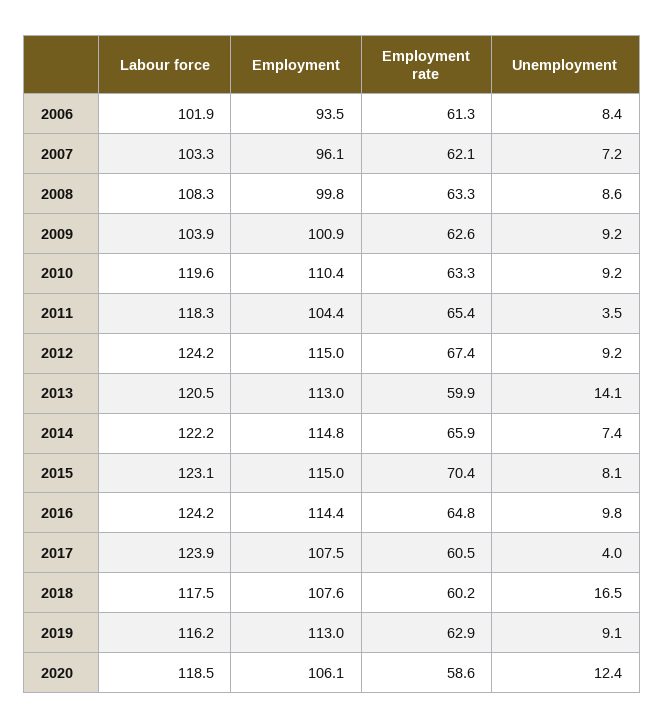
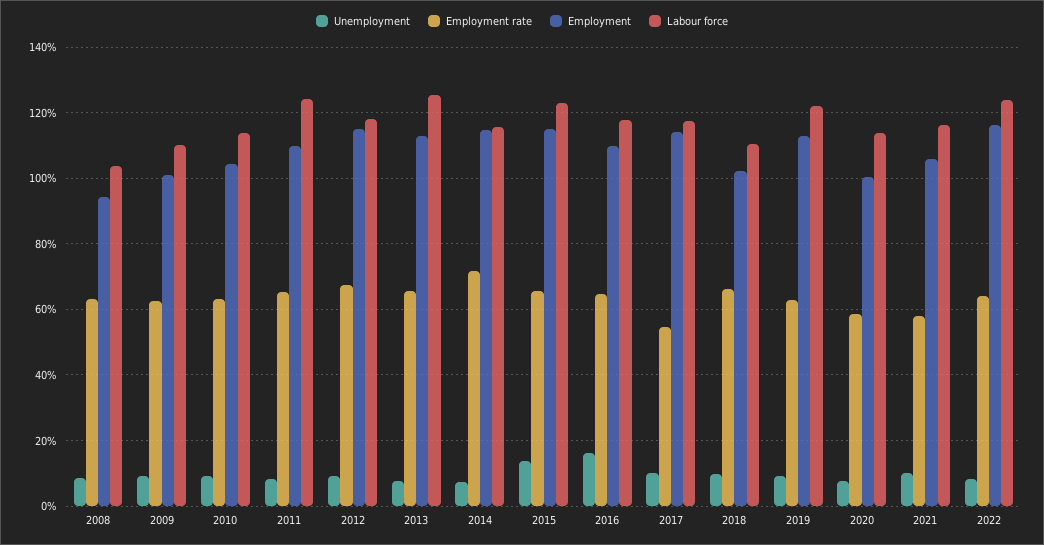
Labour force, 2006: 101.9 -> none
Employment, 2006: 93.5 -> none
Employment rate, 2006: 61.3 -> none
Unemployment, 2006: 8.4 -> none
Labour force, 2007: 103.3 -> none
Employment, 2007: 96.1 -> none
Employment rate, 2007: 62.1 -> none
Unemployment, 2007: 7.2 -> none
Labour force, 2008: 108.3 -> 104
Employment, 2008: 99.8 -> 94
Labour force, 2009: 103.9 -> 110
Labour force, 2010: 119.6 -> 114
Employment, 2010: 110.4 -> 104
Labour force, 2011: 118.3 -> 124
Employment, 2011: 104.4 -> 110
Unemployment, 2011: 3.5 -> 8
Labour force, 2012: 124.2 -> 118
Labour force, 2013: 120.5 -> 126
Employment rate, 2013: 59.9 -> 66
Unemployment, 2013: 14.1 -> 8
Labour force, 2014: 122.2 -> 116
Employment rate, 2014: 65.9 -> 72
Employment rate, 2015: 70.4 -> 66
Unemployment, 2015: 8.1 -> 14
Labour force, 2016: 124.2 -> 118
Employment, 2016: 114.4 -> 110
Unemployment, 2016: 9.8 -> 16
Labour force, 2017: 123.9 -> 118
Employment, 2017: 107.5 -> 114
Employment rate, 2017: 60.5 -> 54
Unemployment, 2017: 4 -> 10
Labour force, 2018: 117.5 -> 110
Employment, 2018: 107.6 -> 102
Employment rate, 2018: 60.2 -> 66
Unemployment, 2018: 16.5 -> 10
Labour force, 2019: 116.2 -> 122
Labour force, 2020: 118.5 -> 114
Employment, 2020: 106.1 -> 100
Unemployment, 2020: 12.4 -> 8
Unemployment, 2021: none -> 10
Employment rate, 2021: none -> 58
Employment, 2021: none -> 106
Labour force, 2021: none -> 116
Unemployment, 2022: none -> 8
Employment rate, 2022: none -> 64
Employment, 2022: none -> 116
Labour force, 2022: none -> 124

